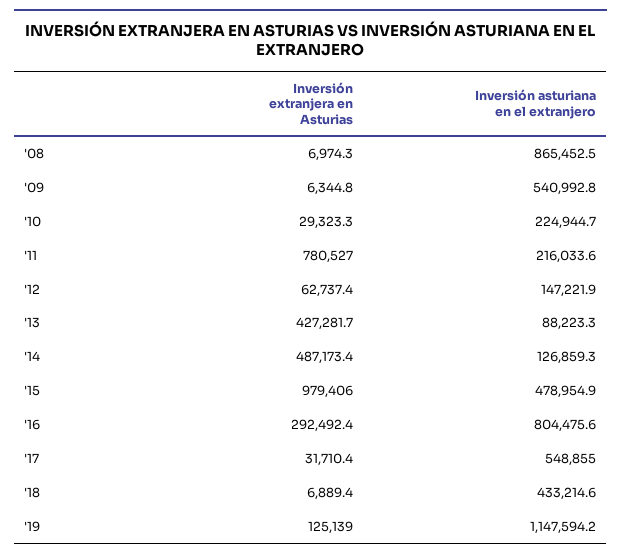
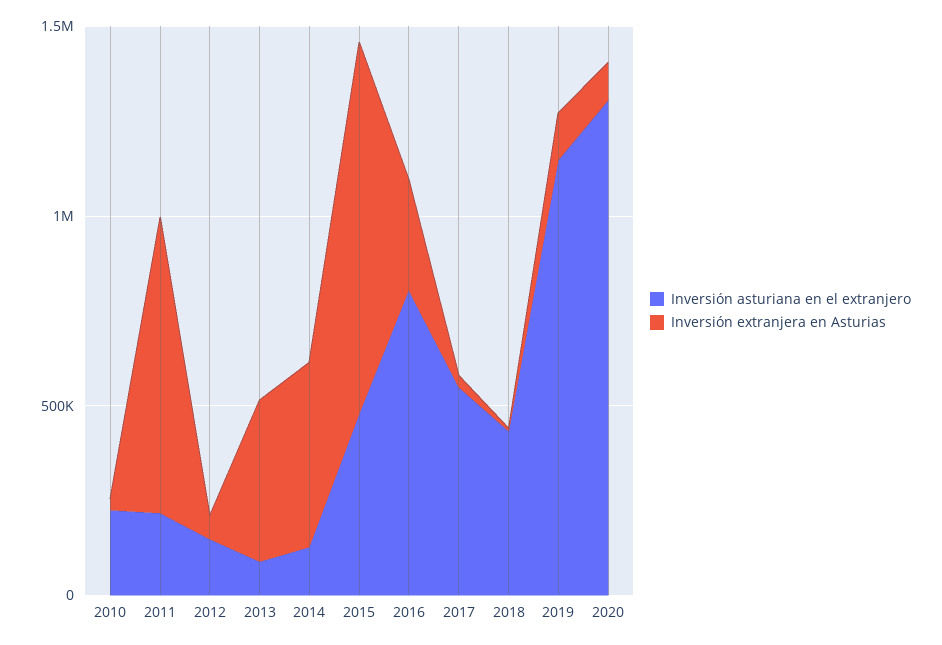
Inversión extranjera en Asturias, '08: 6974.3 -> none
Inversión asturiana en el extranjero, '08: 865452.5 -> none
Inversión extranjera en Asturias, '09: 6344.8 -> none
Inversión asturiana en el extranjero, '09: 540992.8 -> none
Inversión asturiana en el extranjero, 2020: none -> 1300000
Inversión extranjera en Asturias, 2020: none -> 100000

